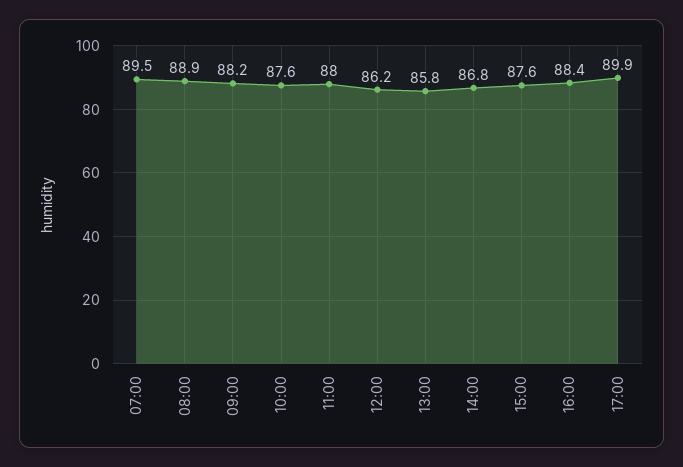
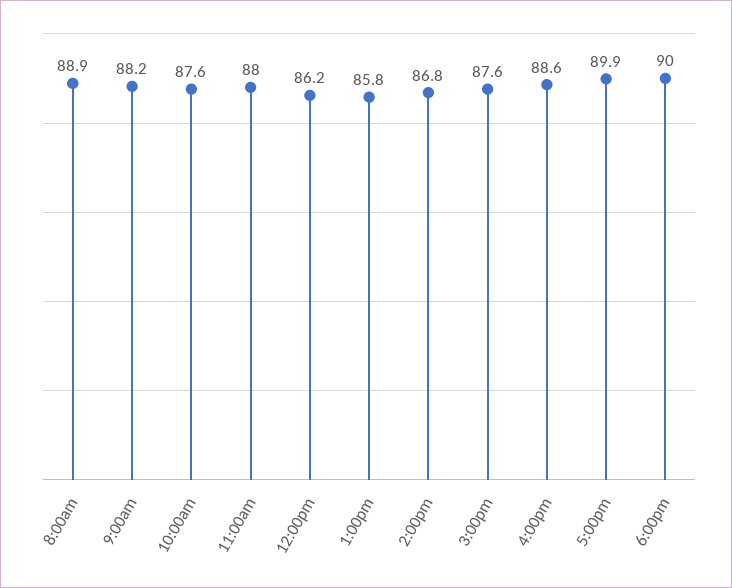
07:00: 89.5 -> none
16:00: 88.4 -> 88.6
6:00pm: none -> 90

